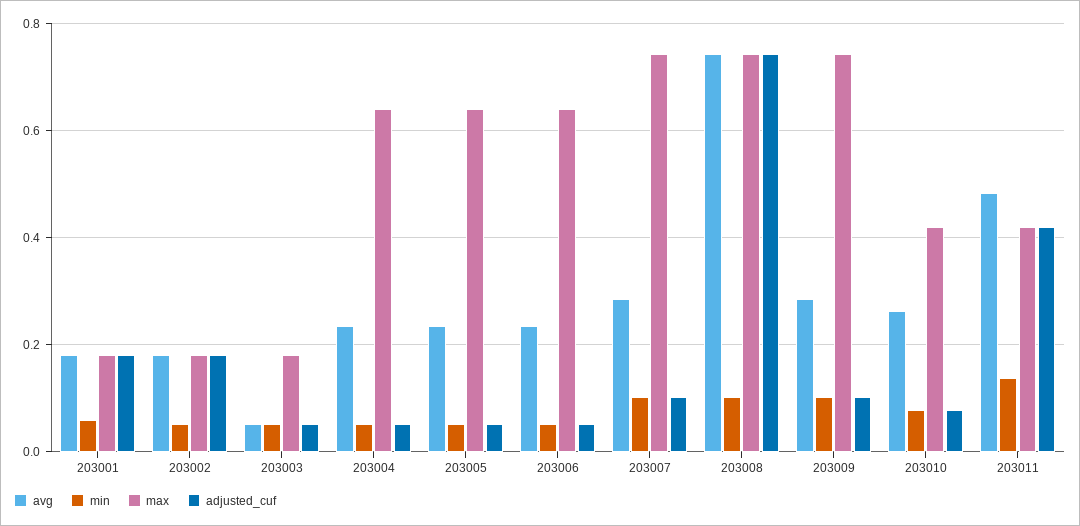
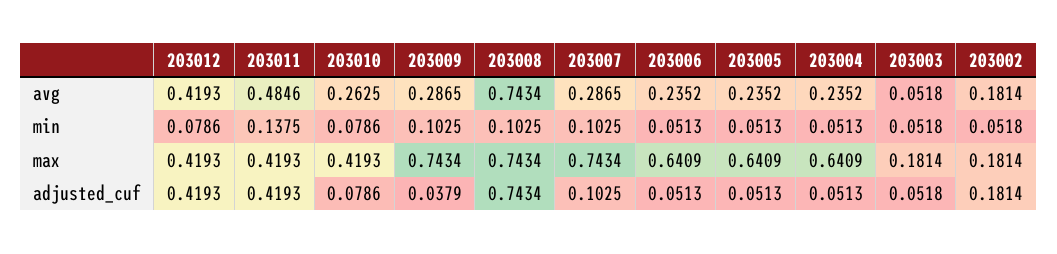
avg, 203001: 0.18 -> none
min, 203001: 0.06 -> none
max, 203001: 0.18 -> none
adjusted_cuf, 203001: 0.18 -> none
adjusted_cuf, 203009: 0.1 -> 0.0379
avg, 203012: none -> 0.4193
min, 203012: none -> 0.0786
max, 203012: none -> 0.4193
adjusted_cuf, 203012: none -> 0.4193

